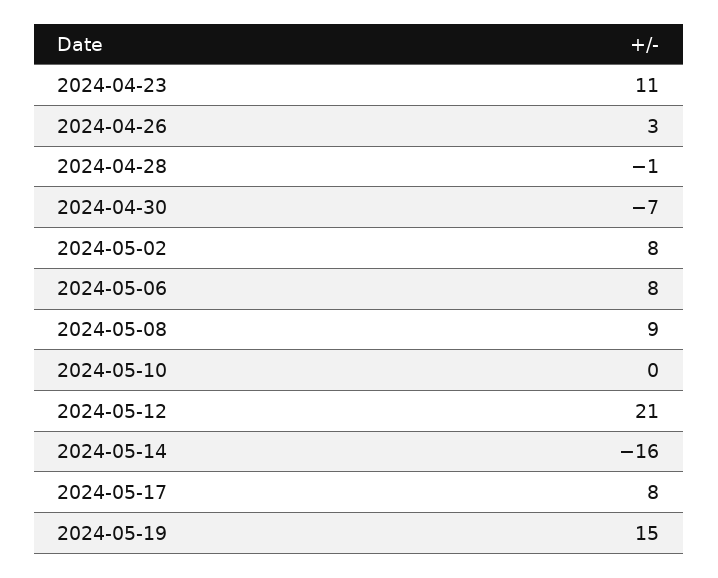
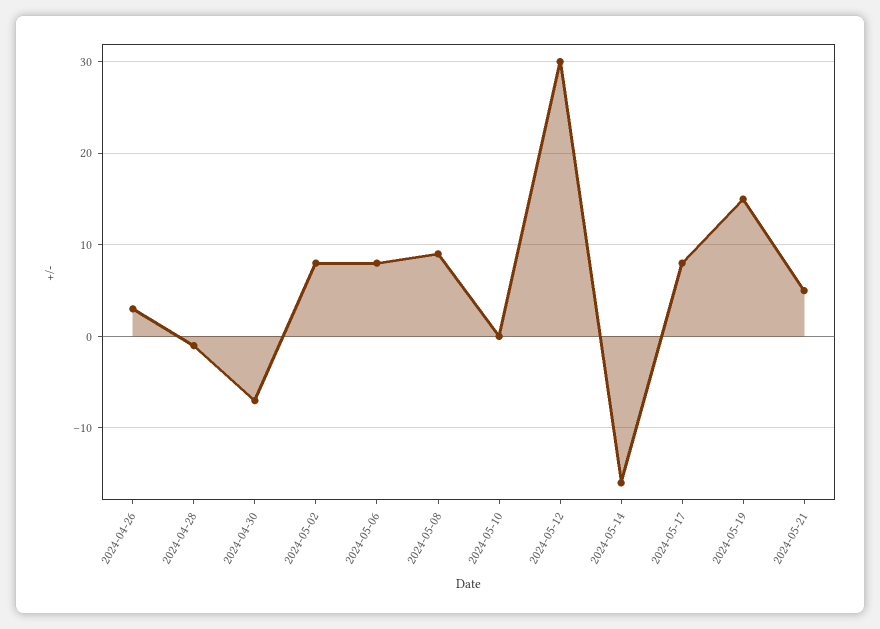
2024-04-23: 11 -> none
2024-05-12: 21 -> 30
2024-05-21: none -> 5

